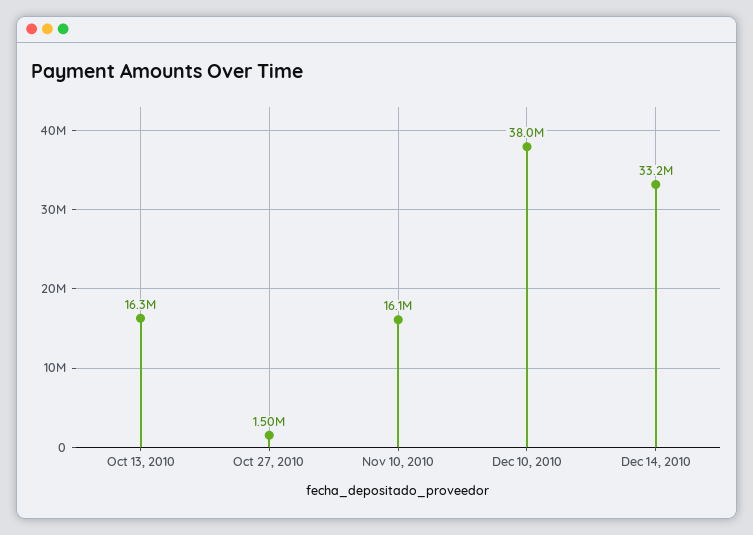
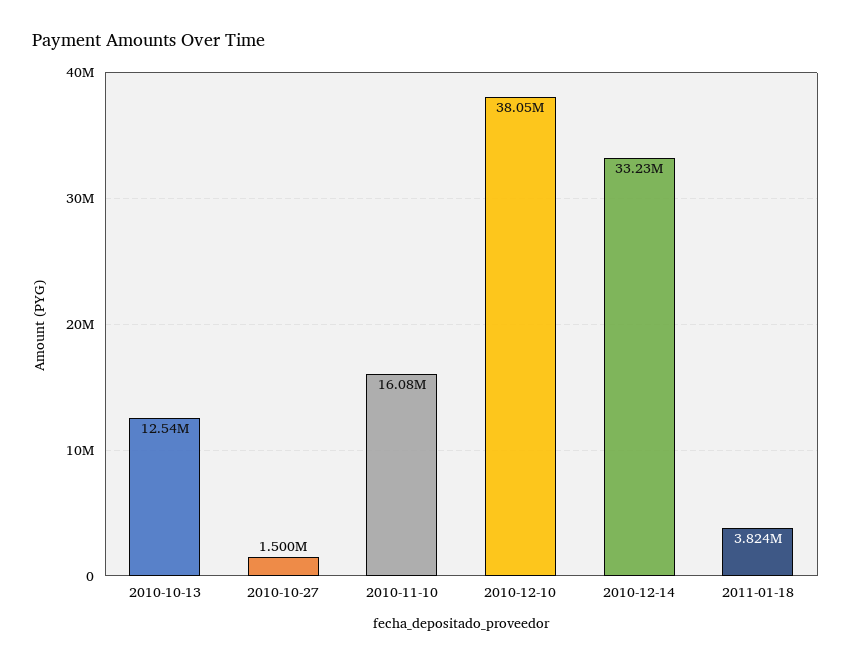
Oct 13, 2010: 16300000 -> 12540000
2011-01-18: none -> 3824000

